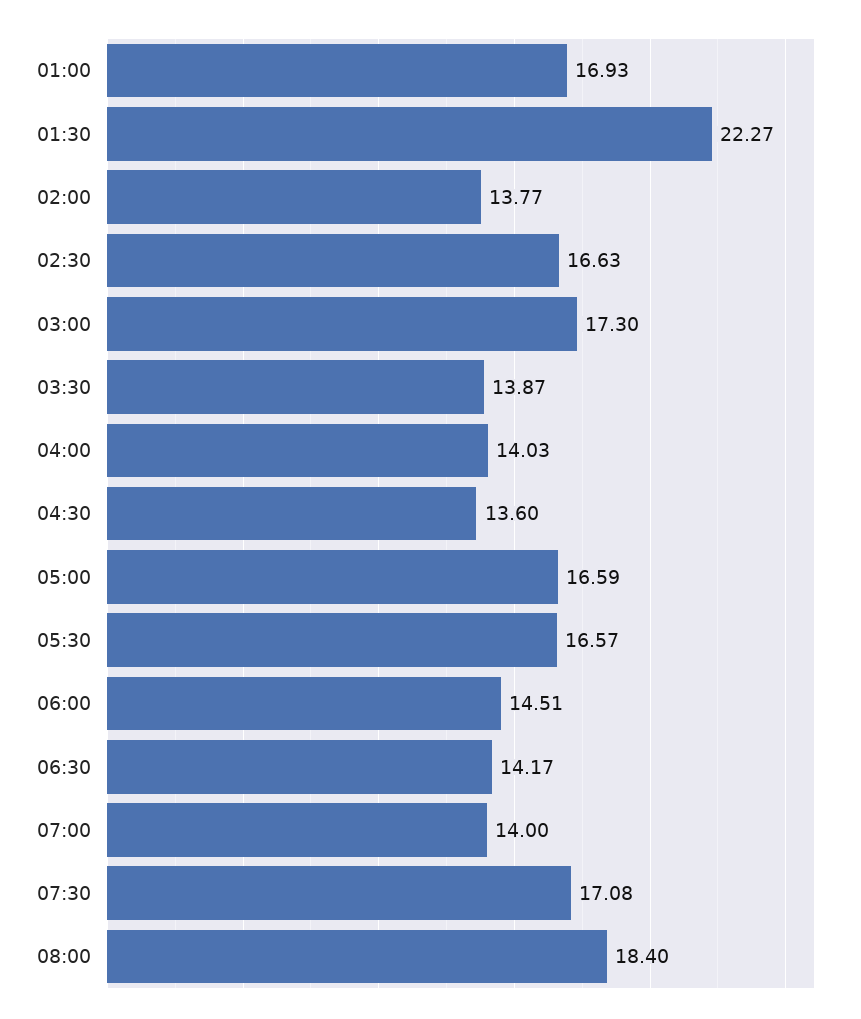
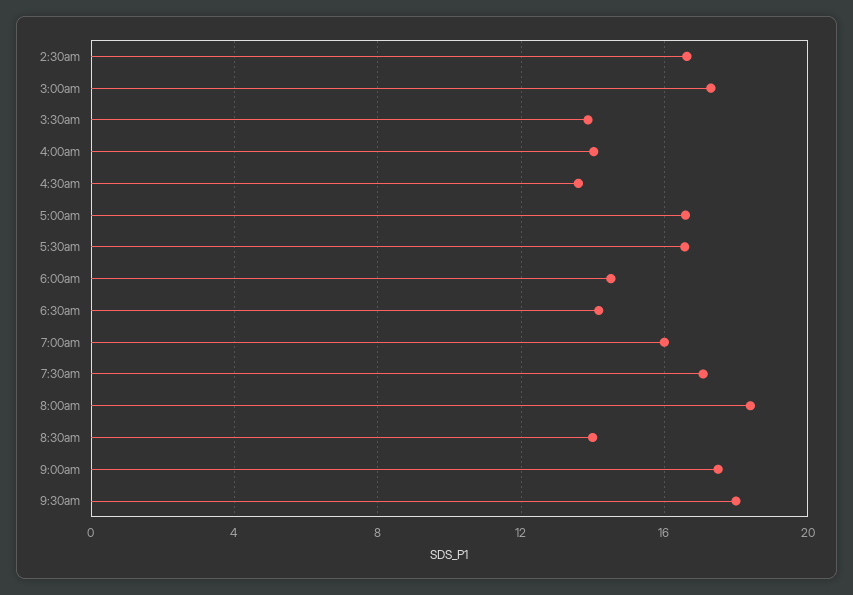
01:00: 16.93 -> none
01:30: 22.27 -> none
02:00: 13.77 -> none
07:00: 14 -> 16
8:30am: none -> 14
9:00am: none -> 17.5
9:30am: none -> 18

